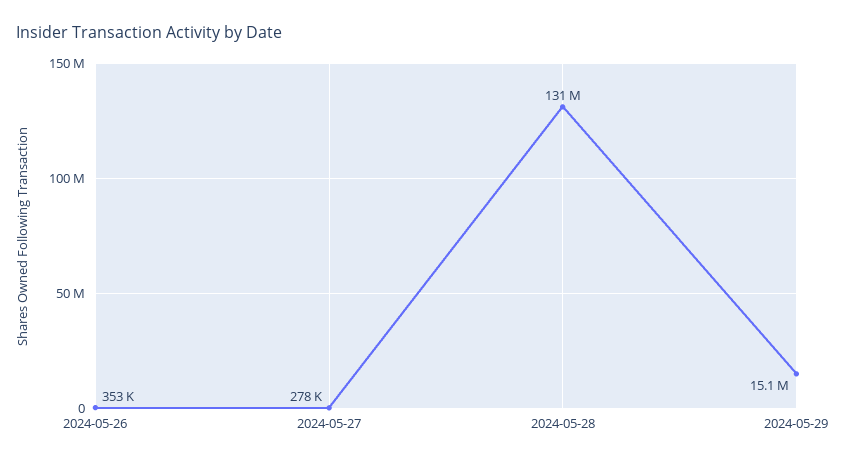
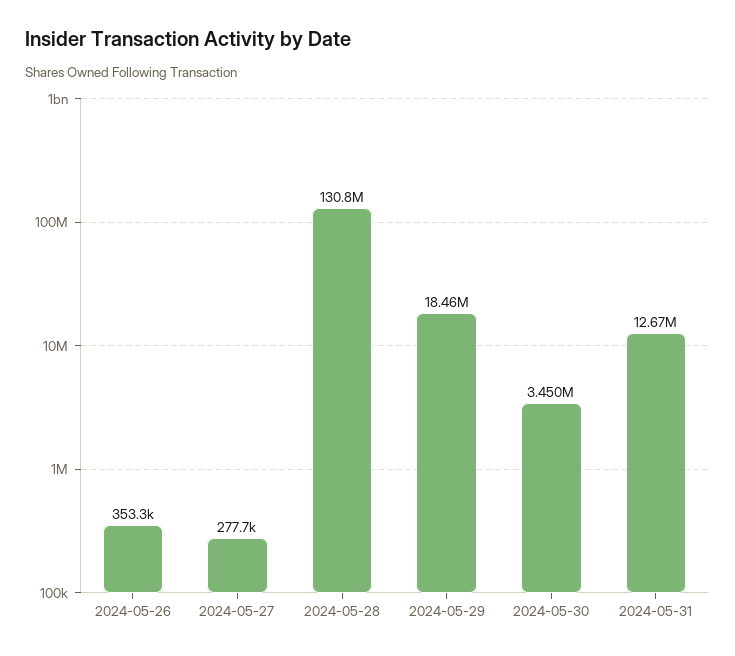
2024-05-29: 15100000 -> 18460000
2024-05-30: none -> 3450000
2024-05-31: none -> 12670000

